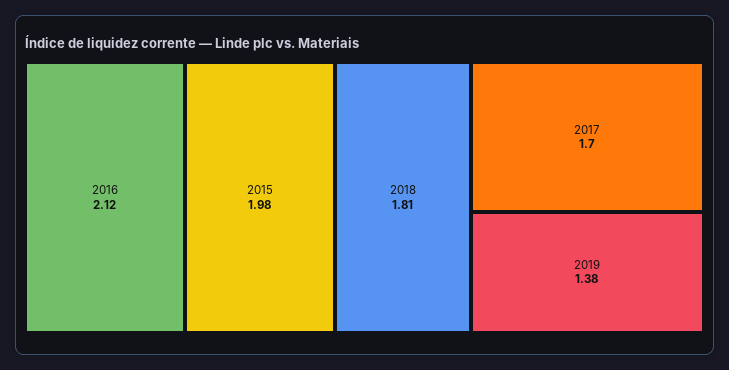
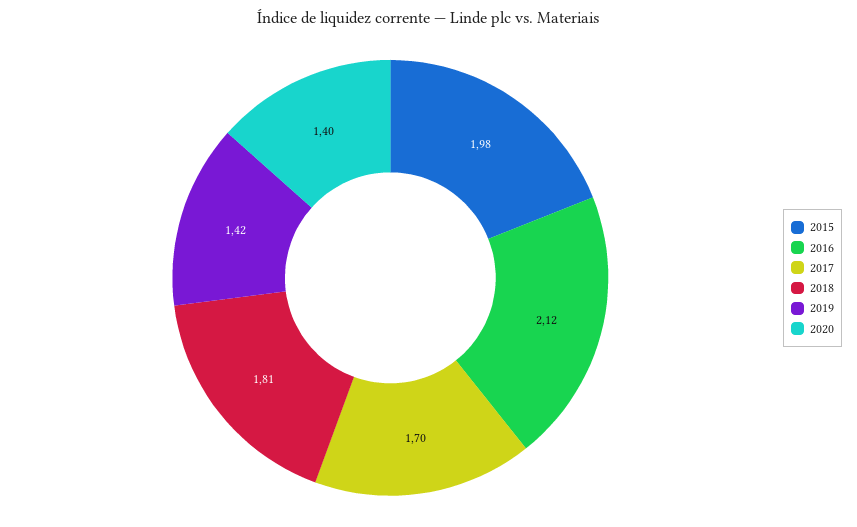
2019: 1.38 -> 1.42
2020: none -> 1.4

